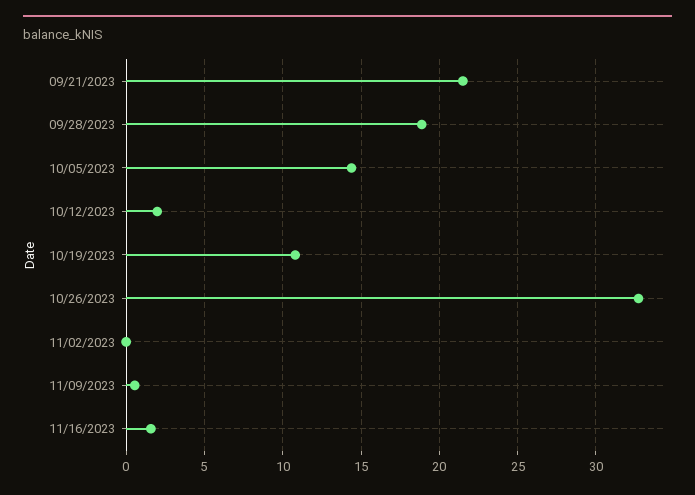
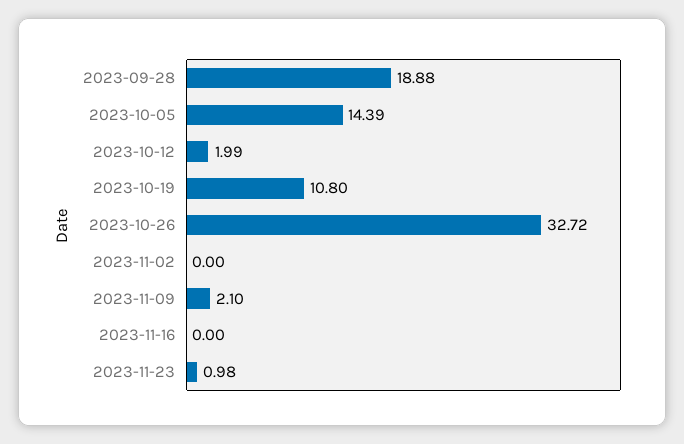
09/21/2023: 21.5 -> none
11/09/2023: 0.5 -> 2.1
11/16/2023: 1.5 -> 0
2023-11-23: none -> 0.98

